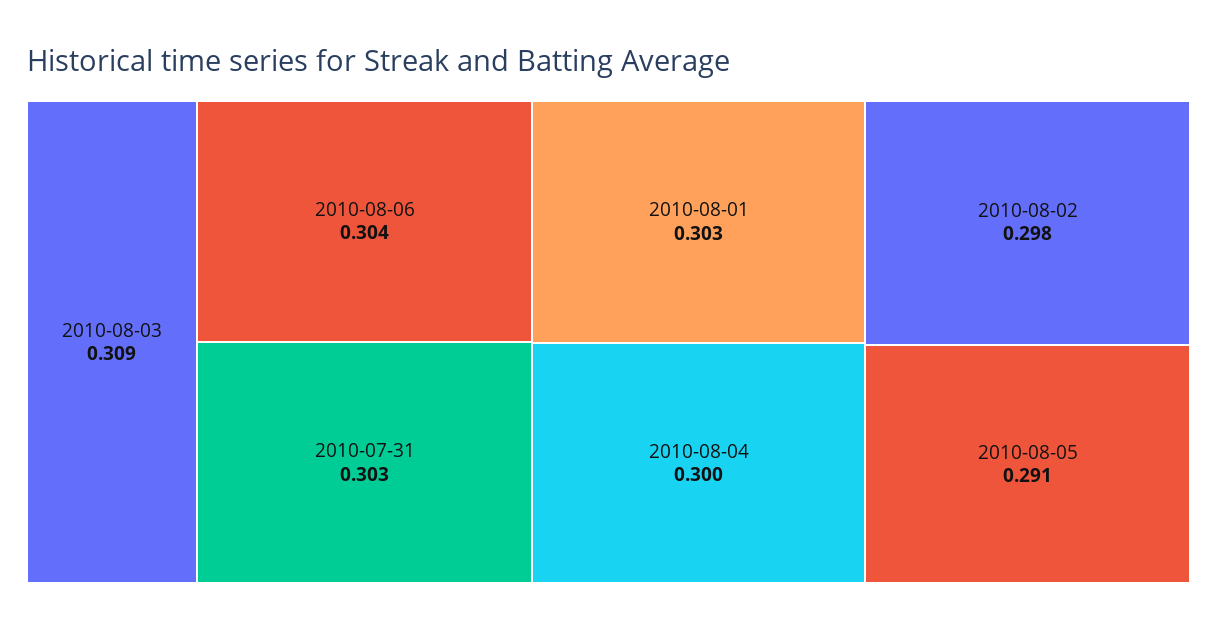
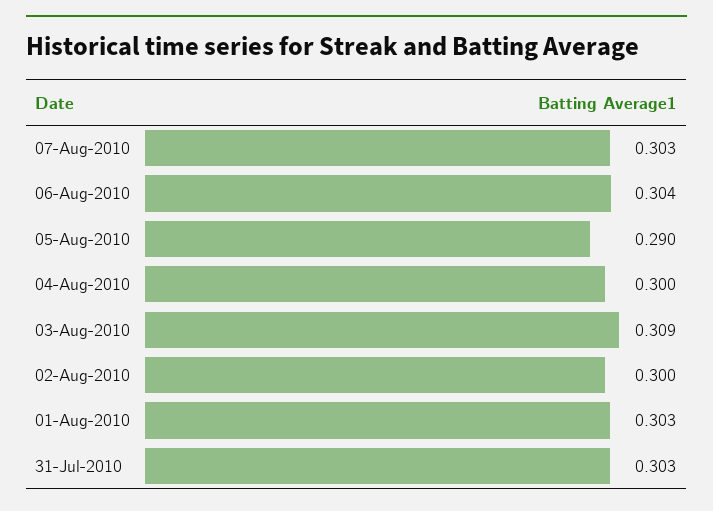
2010-08-02: 0.298 -> 0.3
2010-08-05: 0.291 -> 0.29
07-Aug-2010: none -> 0.303

